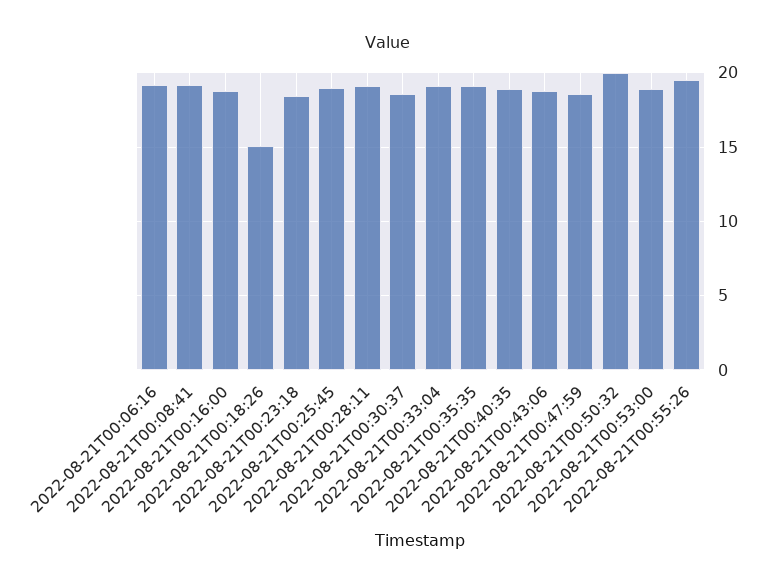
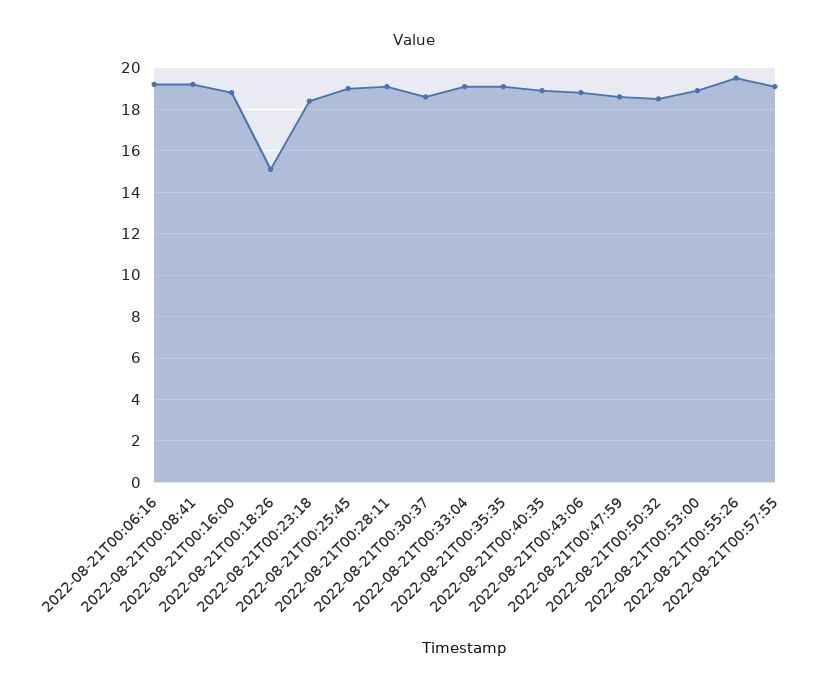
2022-08-21T00:50:32: 20 -> 18.5
2022-08-21T00:57:55: none -> 19

